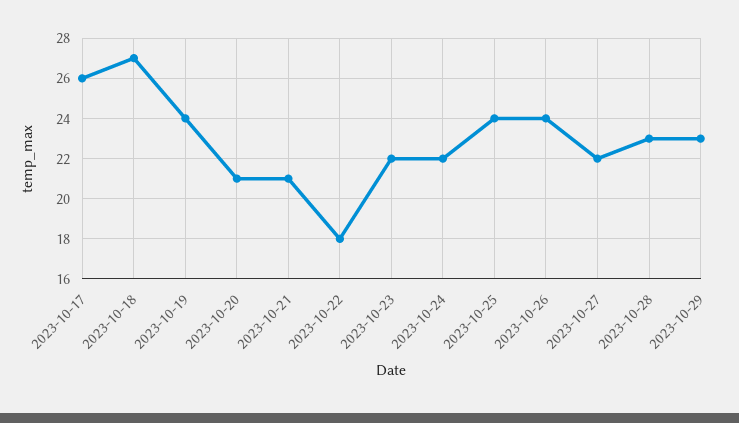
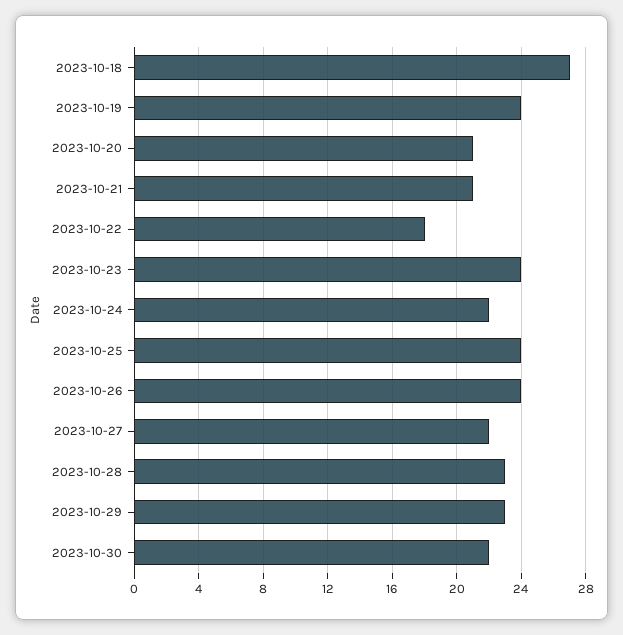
2023-10-17: 26 -> none
2023-10-23: 22 -> 24
2023-10-30: none -> 22

